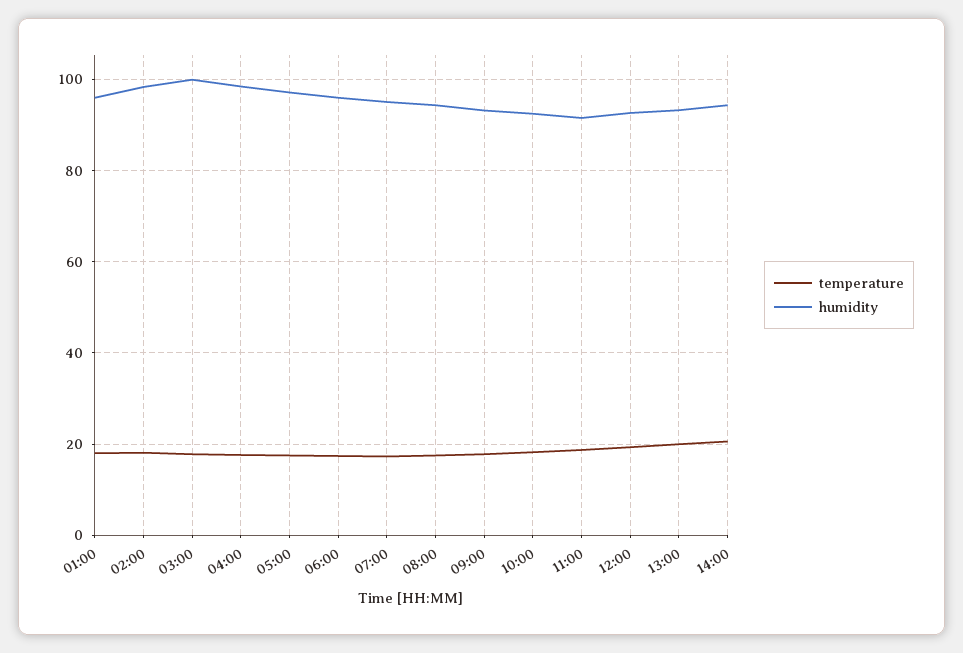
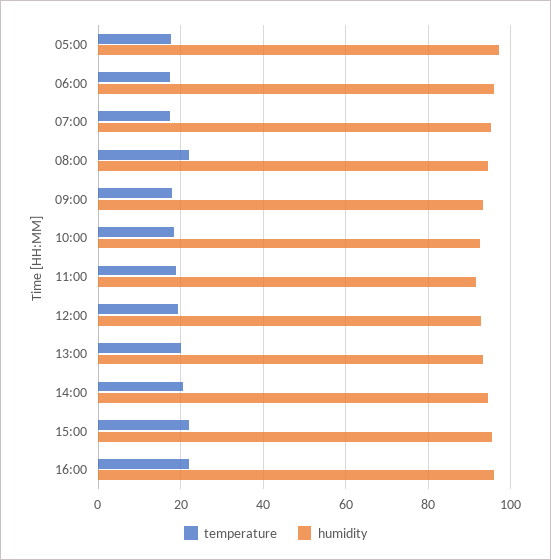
temperature, 01:00: 18 -> none
humidity, 01:00: 96 -> none
temperature, 02:00: 18 -> none
humidity, 02:00: 98 -> none
temperature, 03:00: 18 -> none
humidity, 03:00: 100 -> none
temperature, 04:00: 18 -> none
humidity, 04:00: 98 -> none
temperature, 08:00: 18 -> 22
temperature, 15:00: none -> 22
humidity, 15:00: none -> 96
temperature, 16:00: none -> 22
humidity, 16:00: none -> 96

